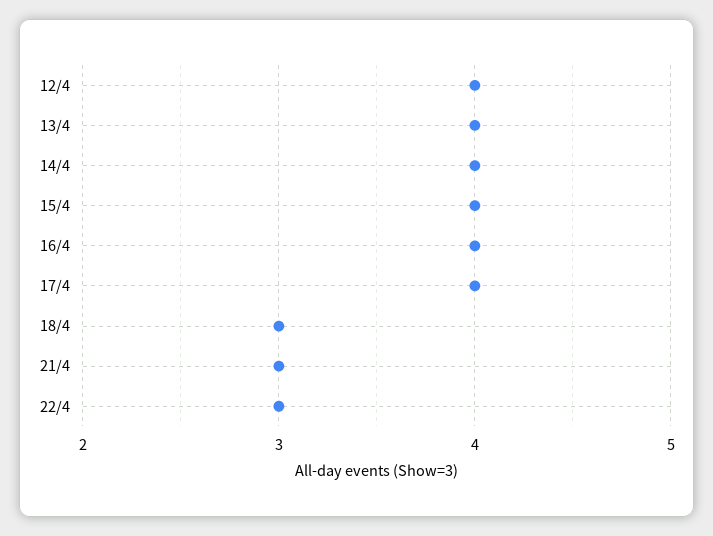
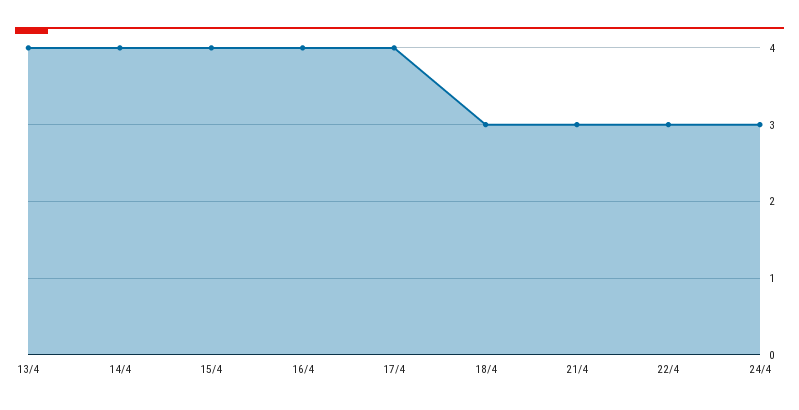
12/4: 4 -> none
24/4: none -> 3

